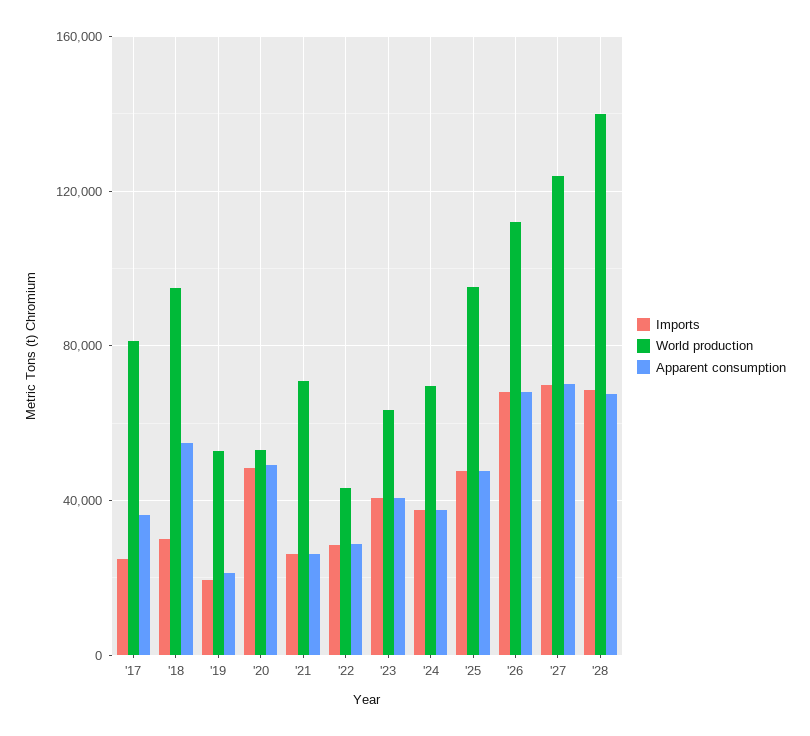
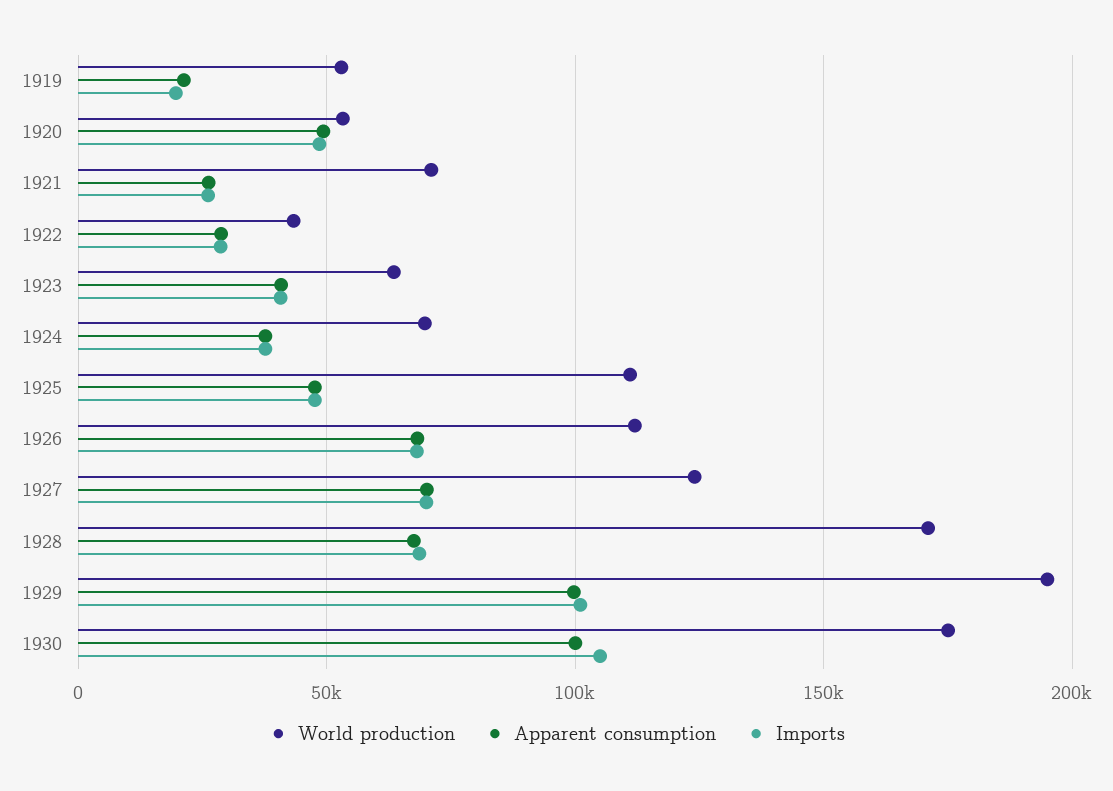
Imports, '17: 25000 -> none
World production, '17: 80000 -> none
Apparent consumption, '17: 35000 -> none
Imports, '18: 30000 -> none
World production, '18: 95000 -> none
Apparent consumption, '18: 55000 -> none
World production, '25: 95000 -> 110000
World production, '28: 140000 -> 170000
World production, 1929: none -> 195000
Apparent consumption, 1929: none -> 100000
Imports, 1929: none -> 100000
World production, 1930: none -> 175000
Apparent consumption, 1930: none -> 100000
Imports, 1930: none -> 105000

